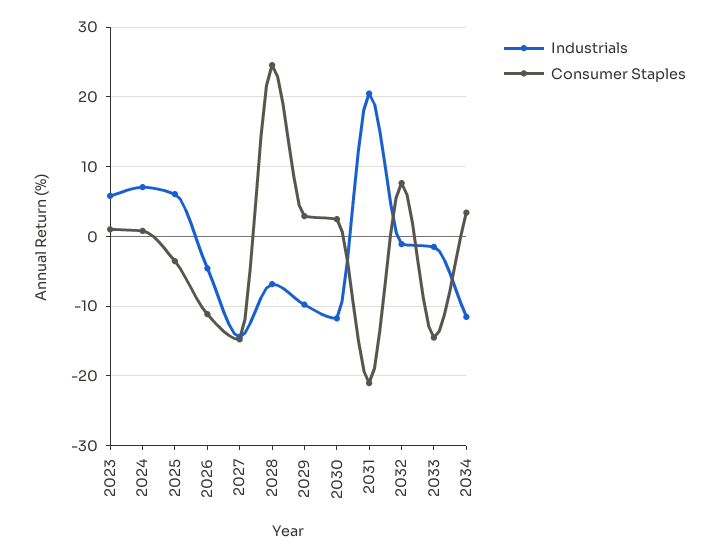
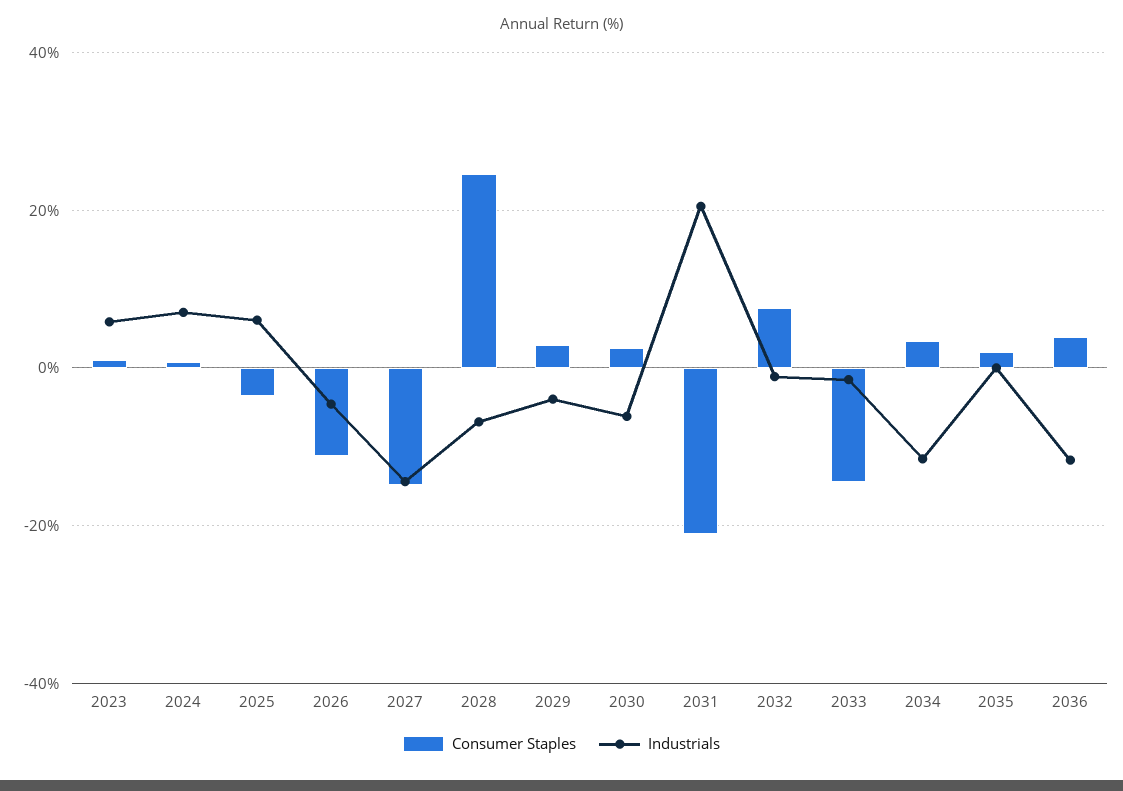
Industrials, 2029: -10 -> -4
Industrials, 2030: -12 -> -6
Consumer Staples, 2035: none -> 2
Industrials, 2035: none -> 0
Consumer Staples, 2036: none -> 4
Industrials, 2036: none -> -12

